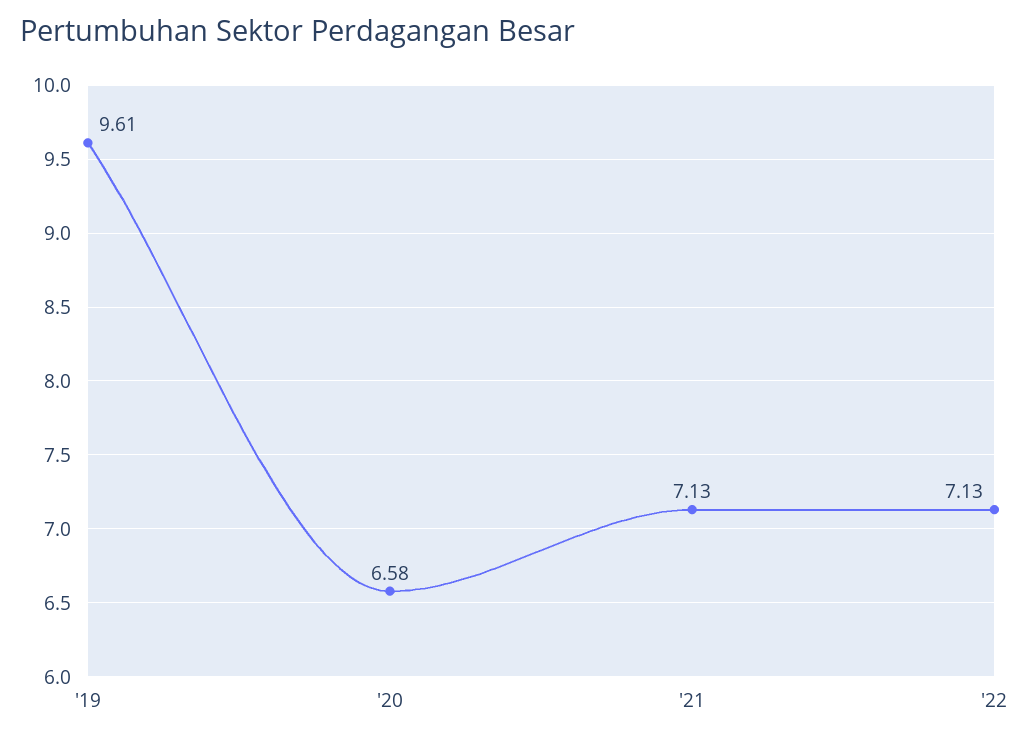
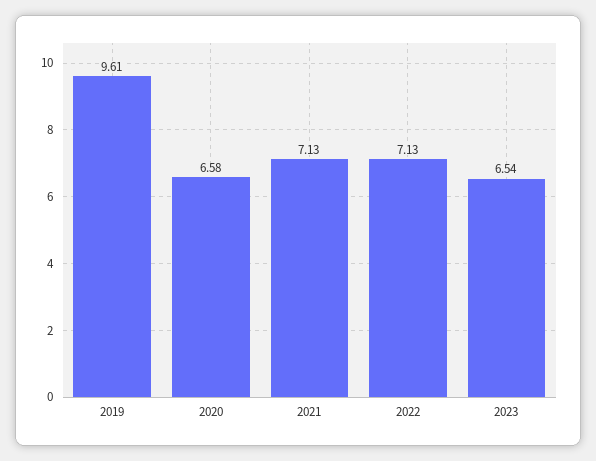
2023: none -> 6.54

